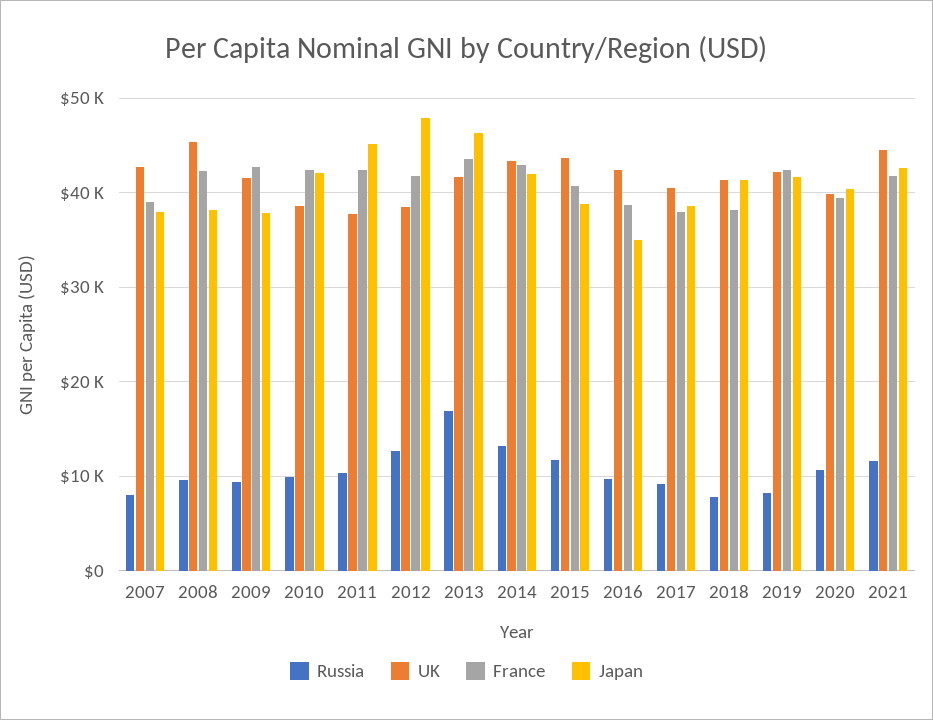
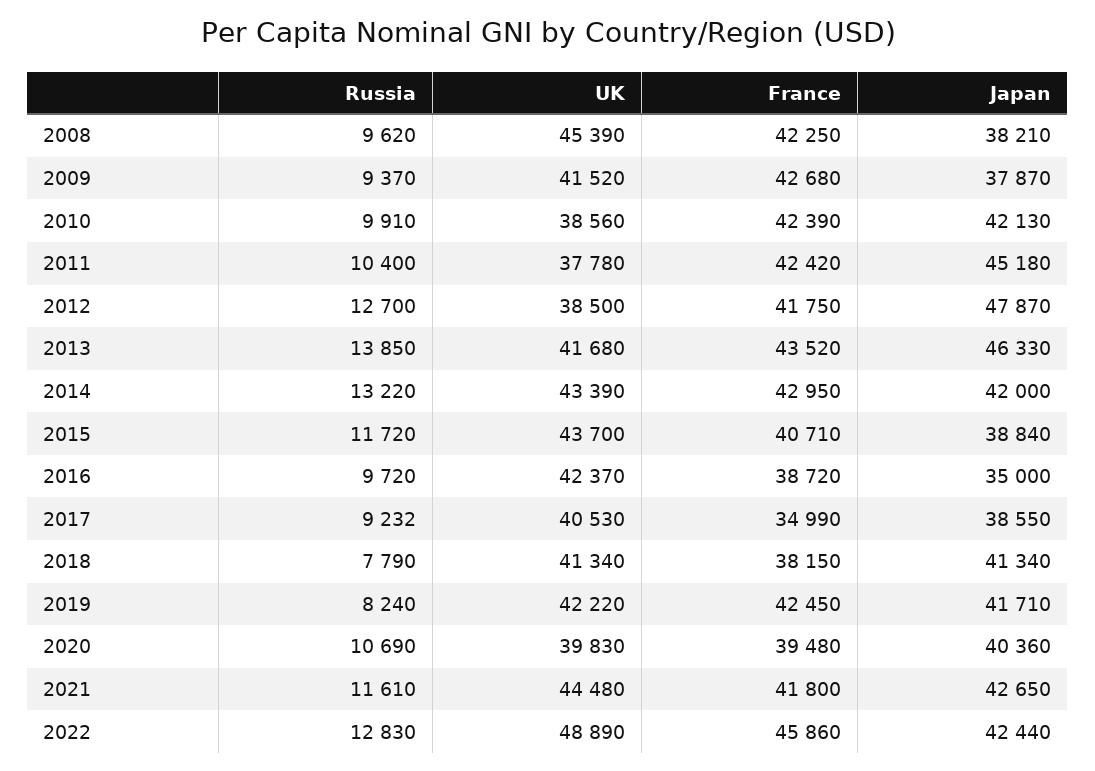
Russia, 2007: 8000 -> none
UK, 2007: 43000 -> none
France, 2007: 39000 -> none
Japan, 2007: 38000 -> none
Russia, 2013: 17000 -> 13850
France, 2017: 38000 -> 34990
Russia, 2022: none -> 12830
UK, 2022: none -> 48890
France, 2022: none -> 45860
Japan, 2022: none -> 42440

